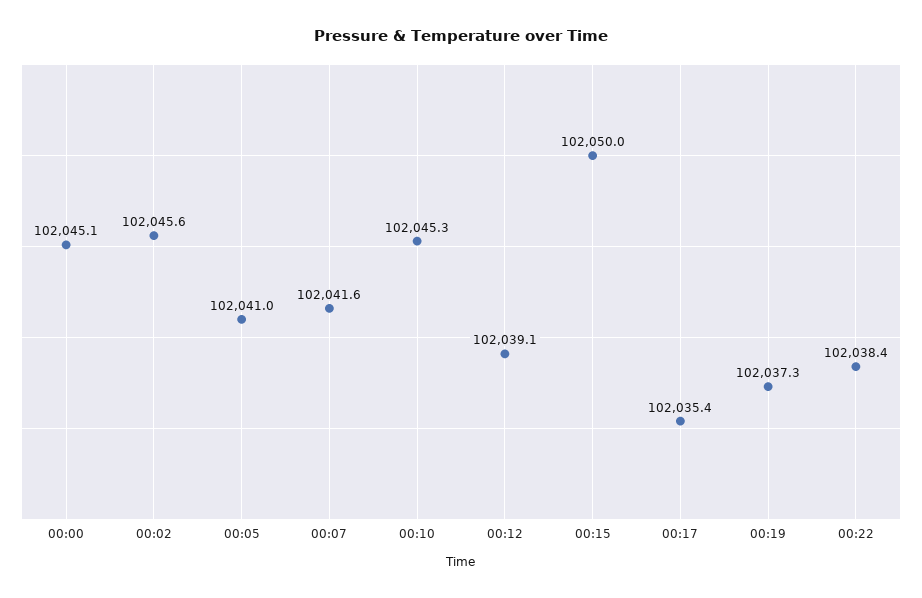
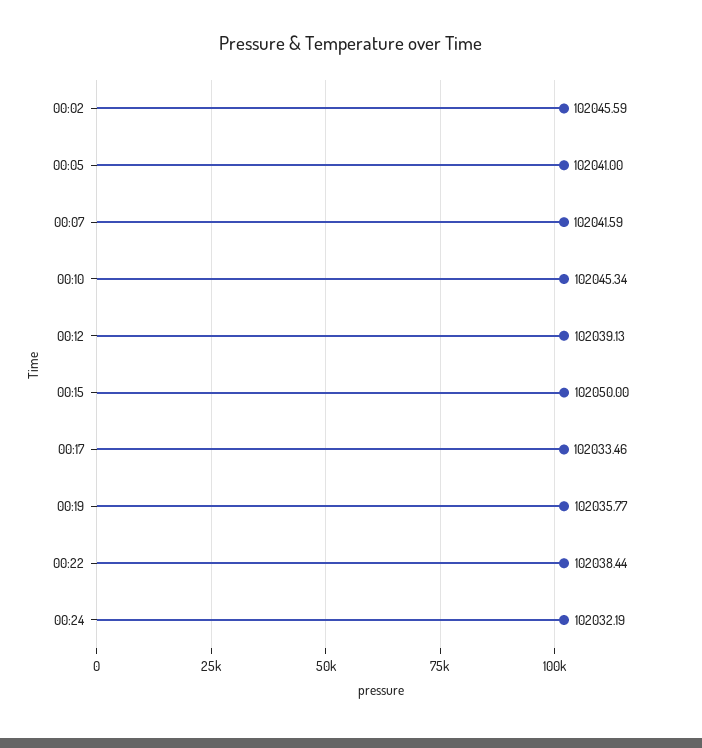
00:00: 102045.1 -> none
00:17: 102035.4 -> 102033.46
00:19: 102037.3 -> 102035.77
00:24: none -> 102032.19

